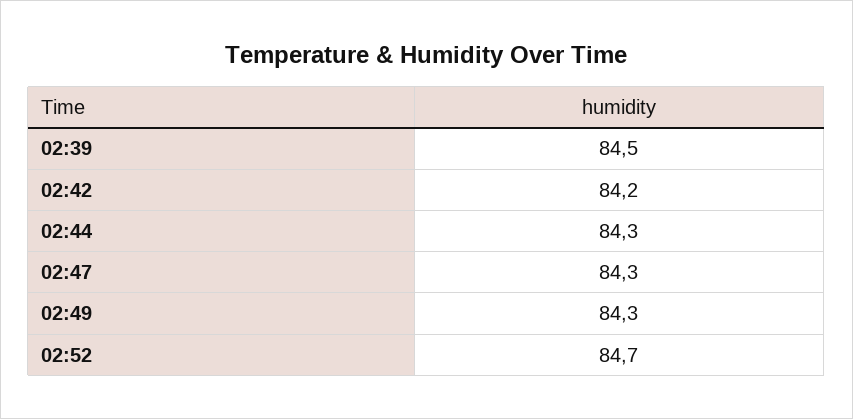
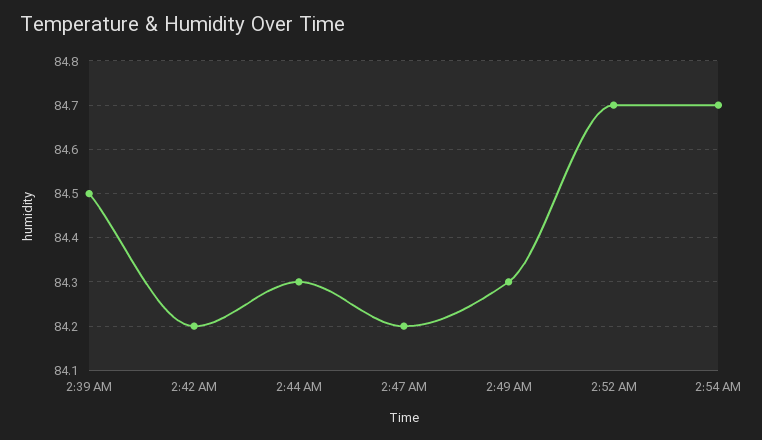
02:47: 84.3 -> 84.2
2:54 AM: none -> 84.7

